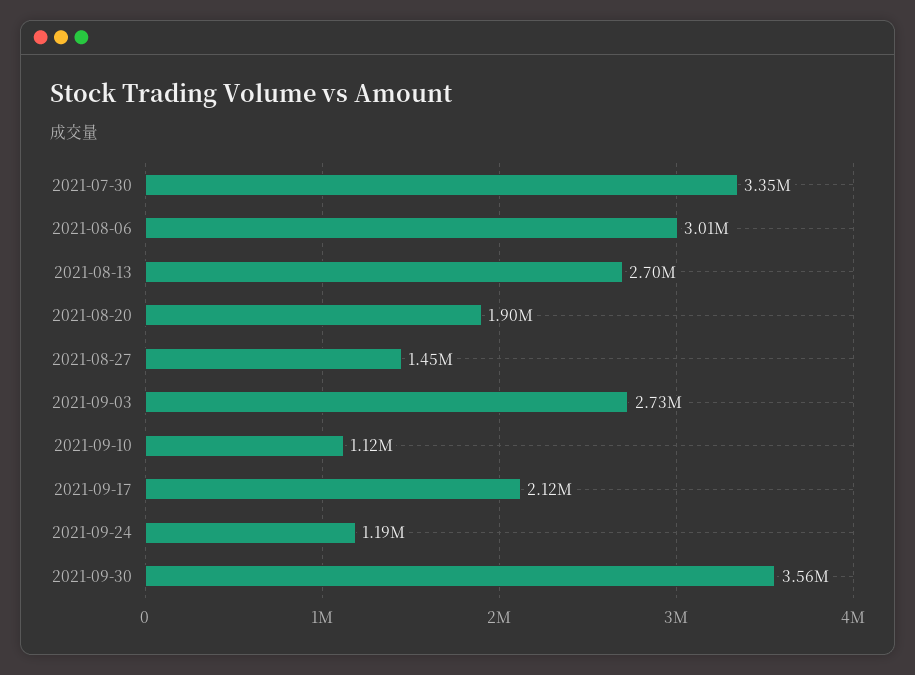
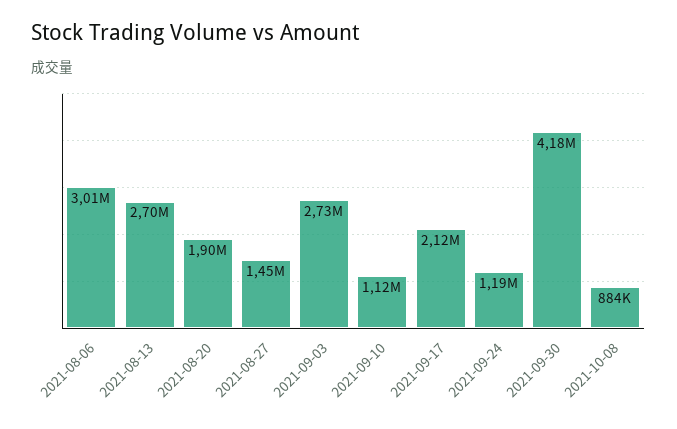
2021-07-30: 3350000 -> none
2021-09-30: 3560000 -> 4180000
2021-10-08: none -> 884000

